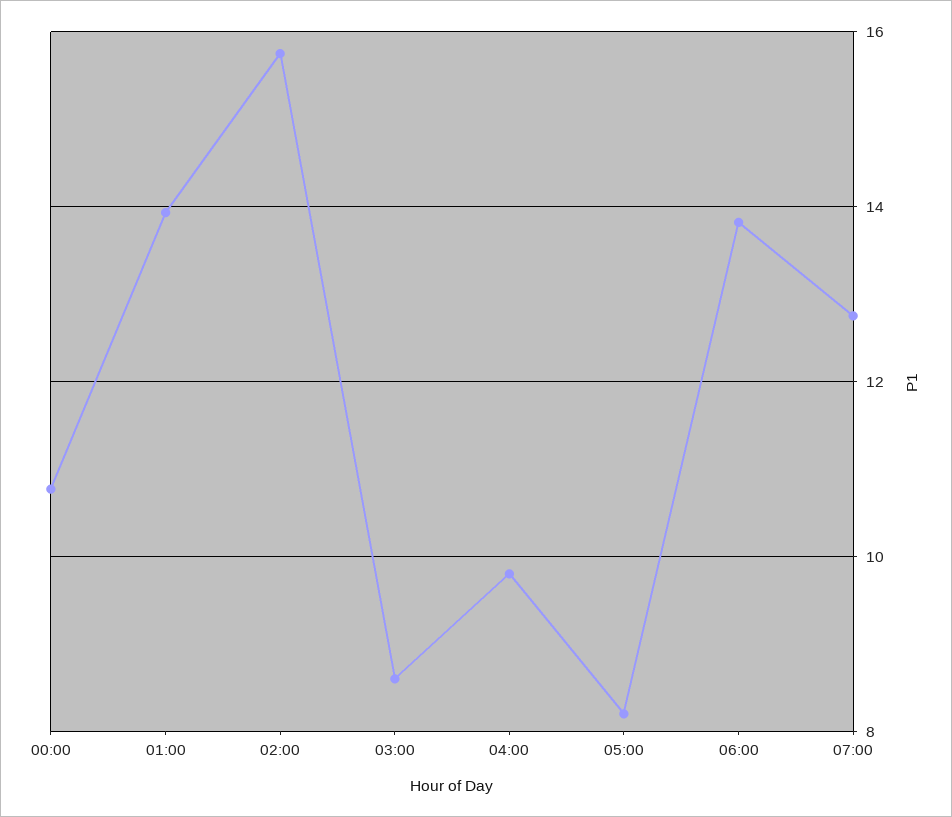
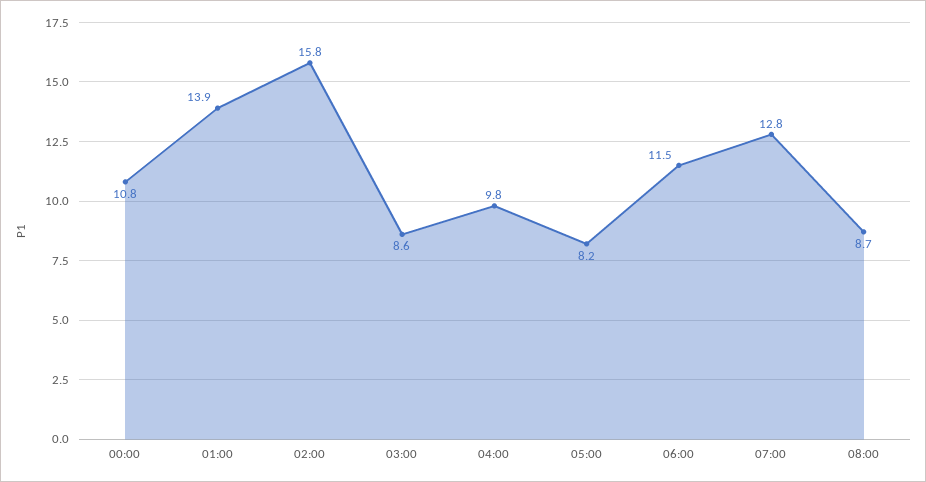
06:00: 13.8 -> 11.5
08:00: none -> 8.7

